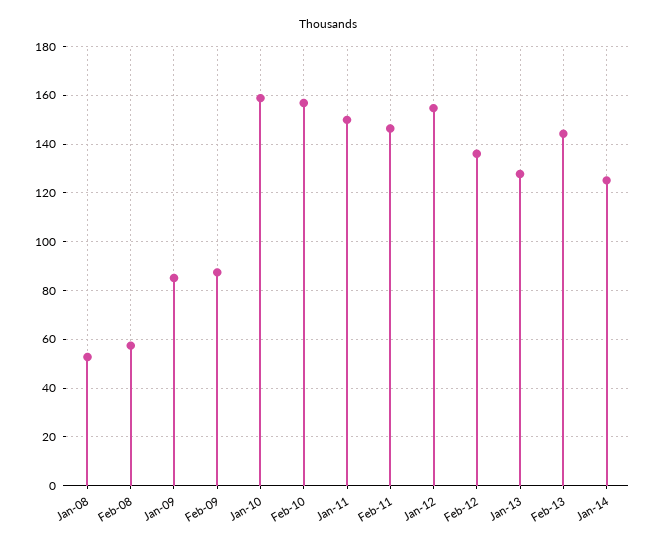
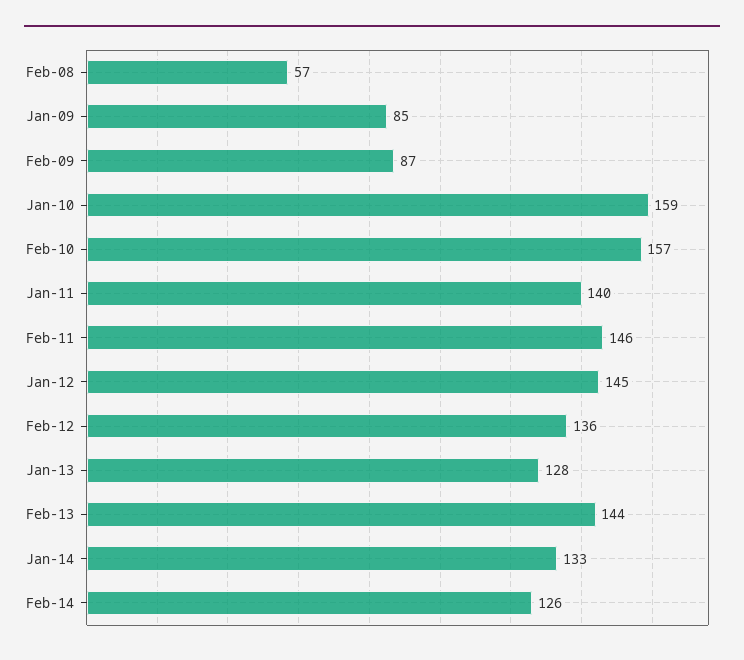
Jan-08: 52.5 -> none
Jan-11: 150 -> 140
Jan-12: 155 -> 145
Jan-14: 125 -> 133
Feb-14: none -> 126

